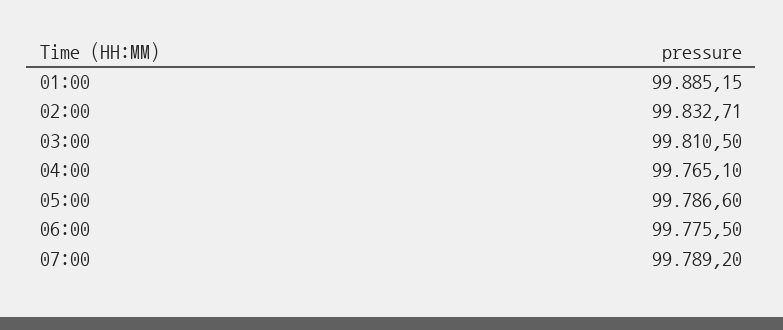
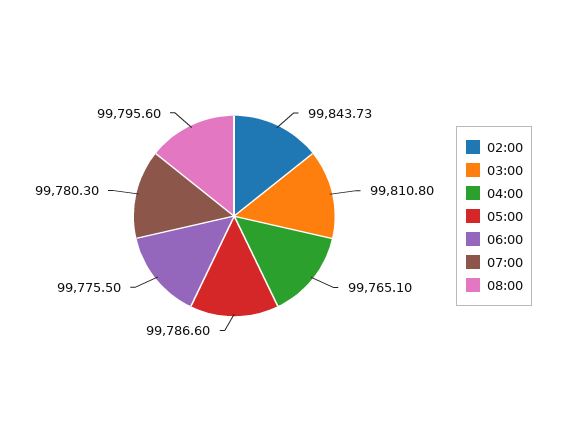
01:00: 99885.15 -> none
02:00: 99832.71 -> 99843.73
03:00: 99810.5 -> 99810.8
07:00: 99789.2 -> 99780.3
08:00: none -> 99795.6

